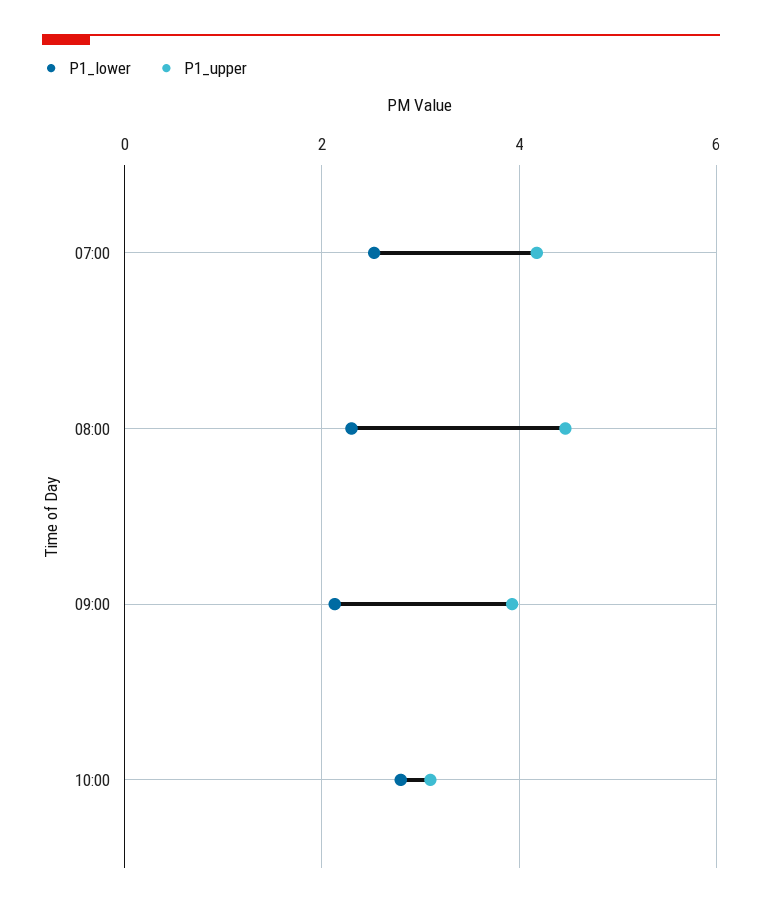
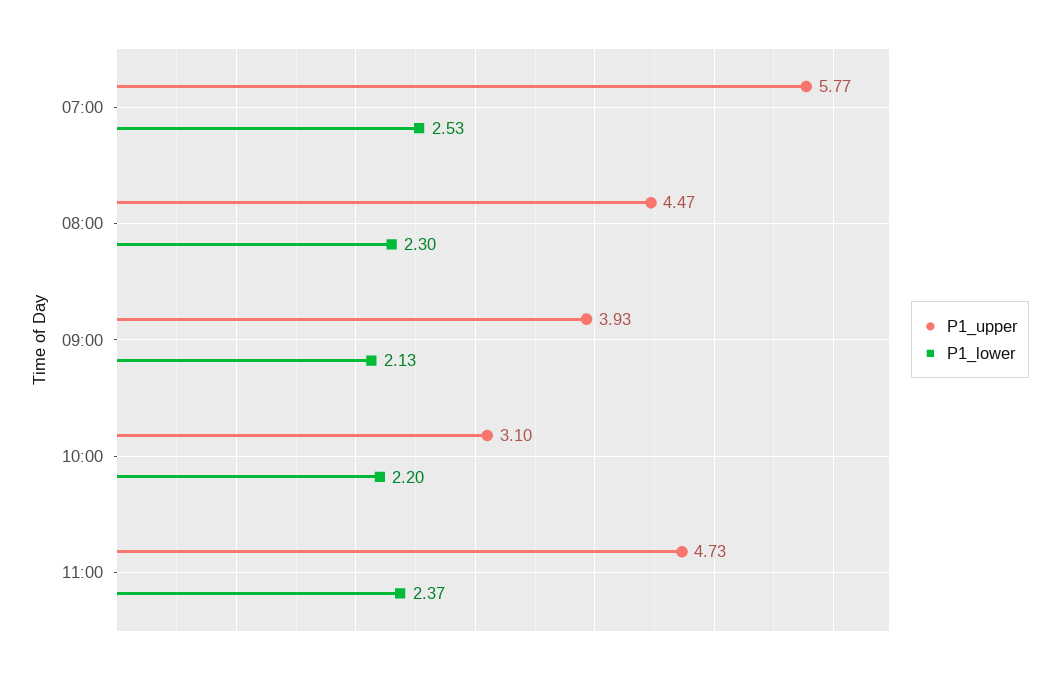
P1_upper, 07:00: 4.2 -> 5.77
P1_lower, 10:00: 2.8 -> 2.2
P1_upper, 11:00: none -> 4.73
P1_lower, 11:00: none -> 2.37

